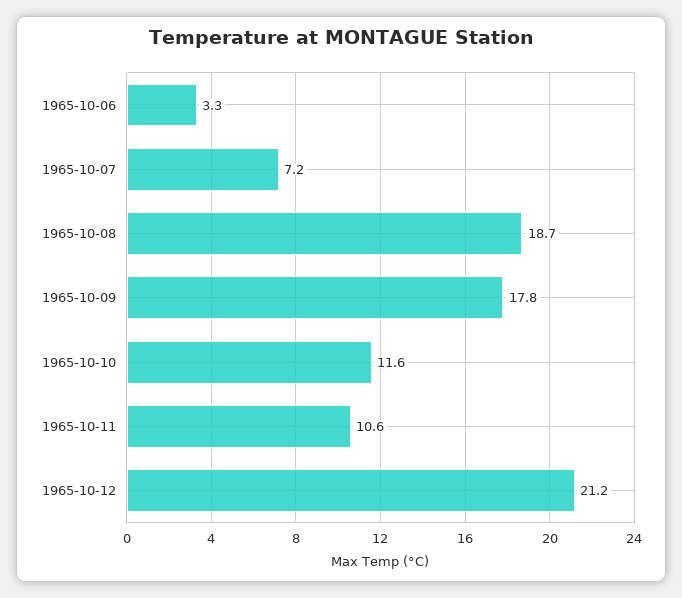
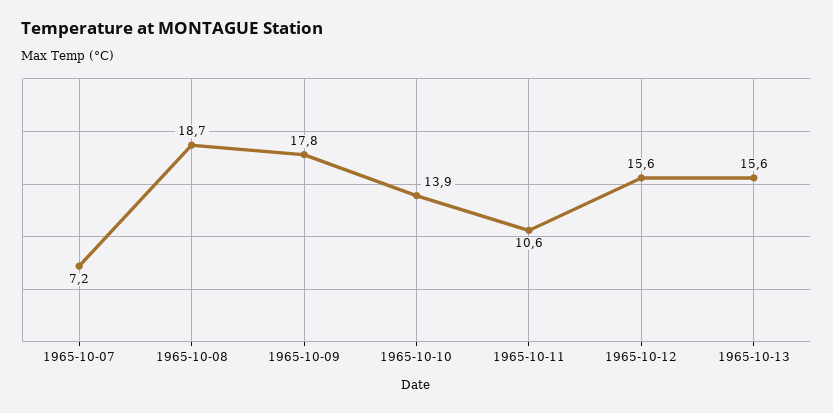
1965-10-06: 3.3 -> none
1965-10-10: 11.6 -> 13.9
1965-10-12: 21.2 -> 15.6
1965-10-13: none -> 15.6

